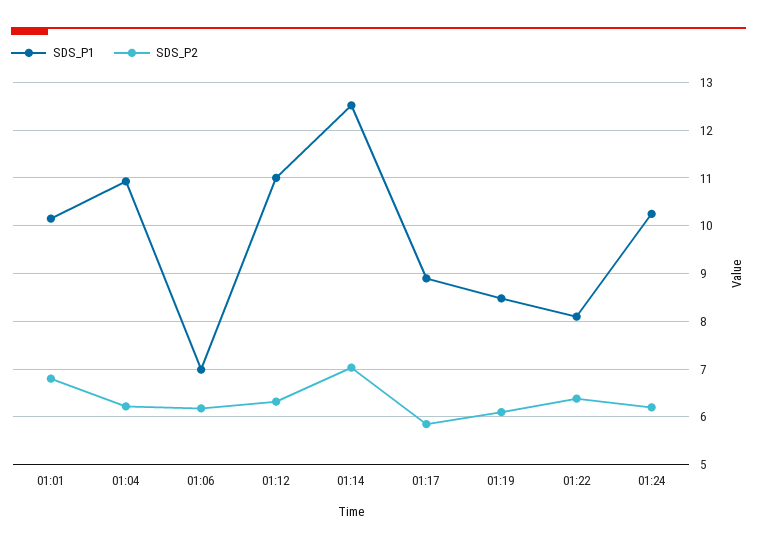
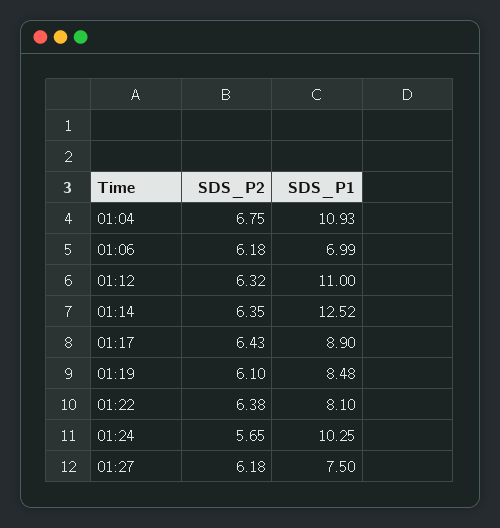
SDS_P1, 01:01: 10.2 -> none
SDS_P2, 01:01: 6.8 -> none
SDS_P2, 01:04: 6.2 -> 6.75
SDS_P2, 01:14: 7 -> 6.35
SDS_P2, 01:17: 5.8 -> 6.43
SDS_P2, 01:24: 6.2 -> 5.65
SDS_P2, 01:27: none -> 6.18
SDS_P1, 01:27: none -> 7.5

